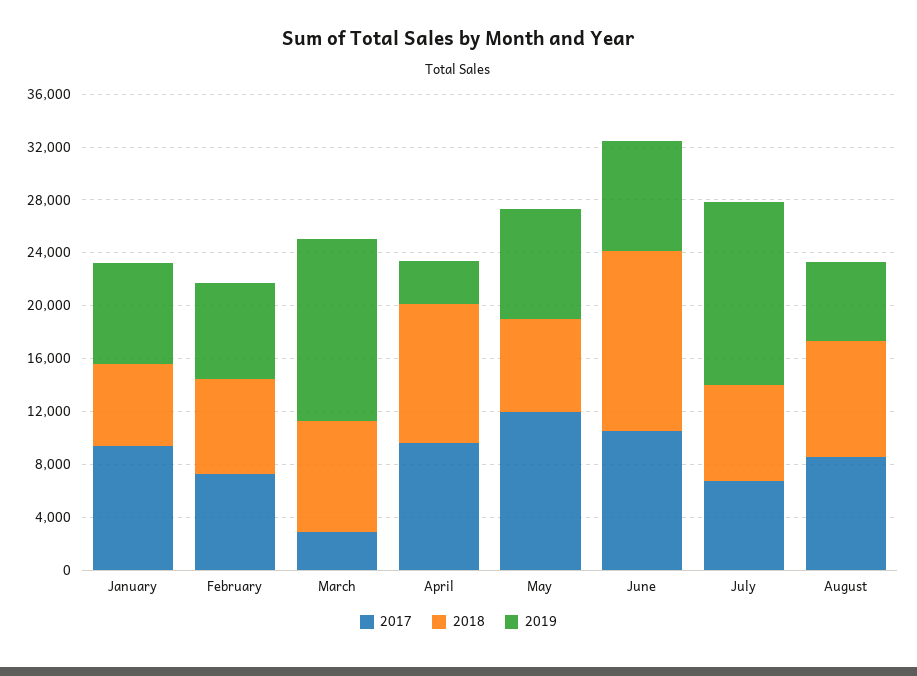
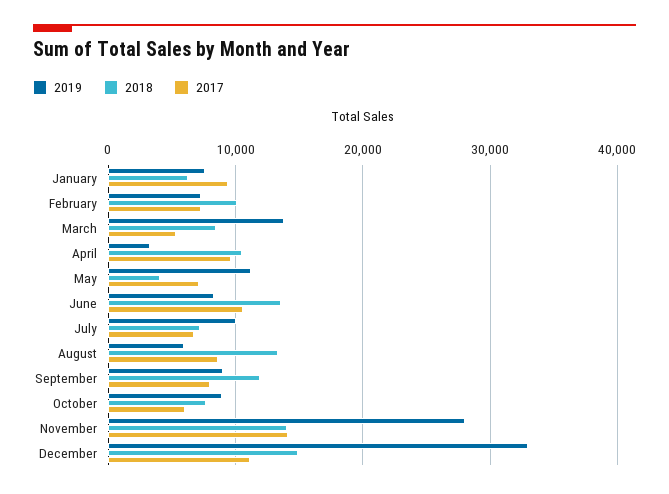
2018, February: 7000 -> 10000
2017, March: 3000 -> 5000
2017, May: 12000 -> 7000
2018, May: 7000 -> 4000
2019, May: 8000 -> 11000
2019, July: 14000 -> 10000
2018, August: 9000 -> 13000
2019, September: none -> 9000
2018, September: none -> 12000
2017, September: none -> 8000
2019, October: none -> 9000
2018, October: none -> 8000
2017, October: none -> 6000
2019, November: none -> 28000
2018, November: none -> 14000
2017, November: none -> 14000
2019, December: none -> 33000
2018, December: none -> 15000
2017, December: none -> 11000

